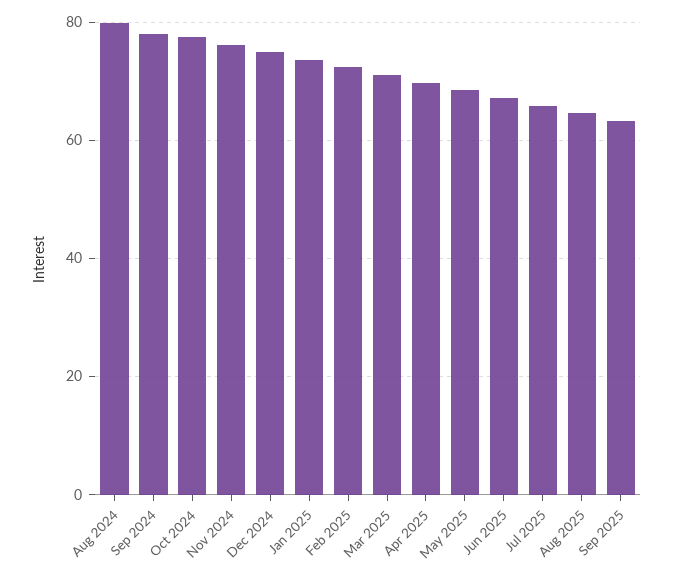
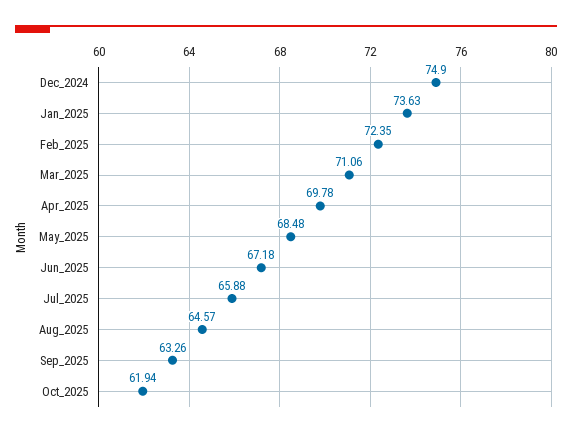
Aug 2024: 80 -> none
Sep 2024: 78 -> none
Oct 2024: 78 -> none
Nov 2024: 76 -> none
Oct_2025: none -> 61.94

